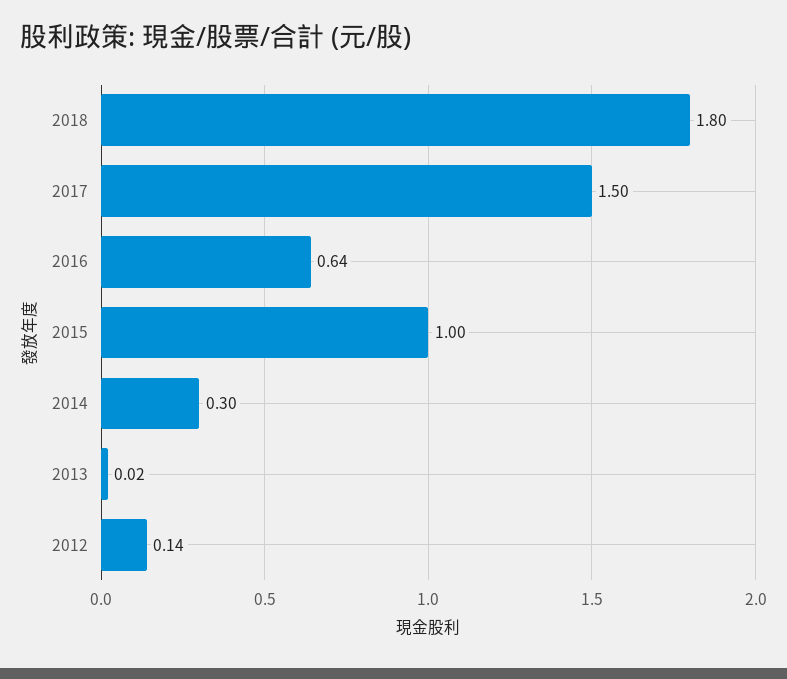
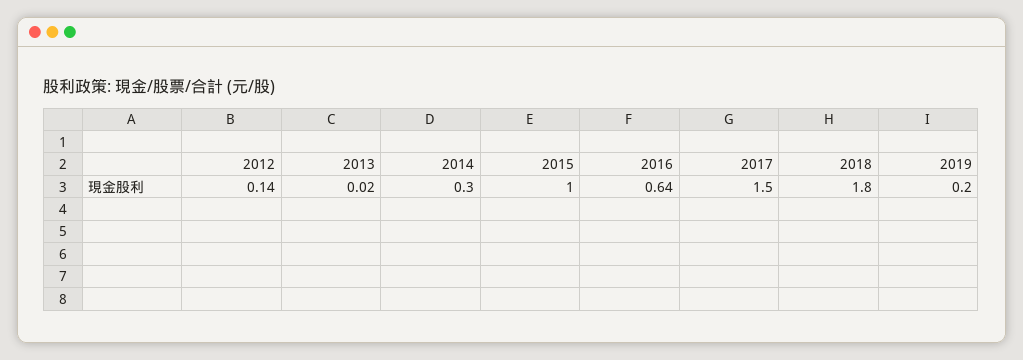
2019: none -> 0.2

